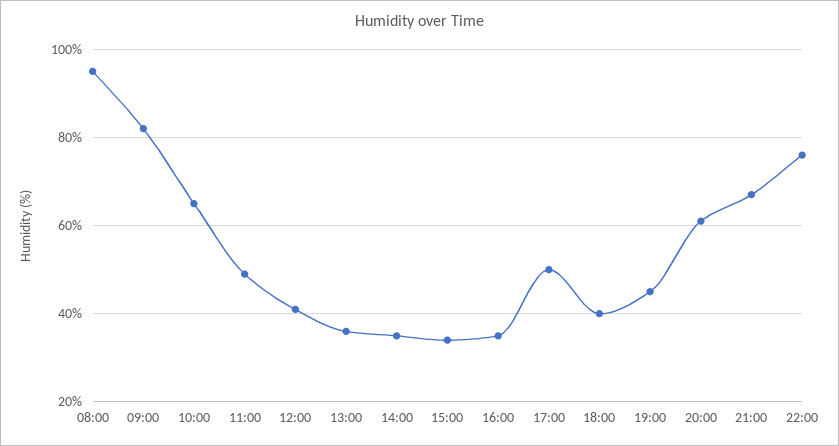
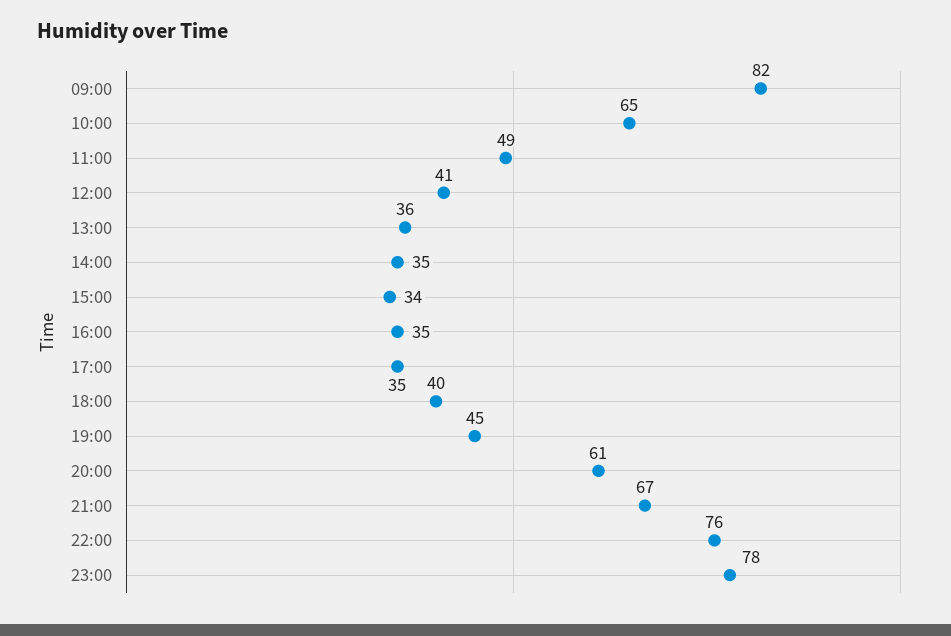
08:00: 95 -> none
17:00: 50 -> 35
23:00: none -> 78

